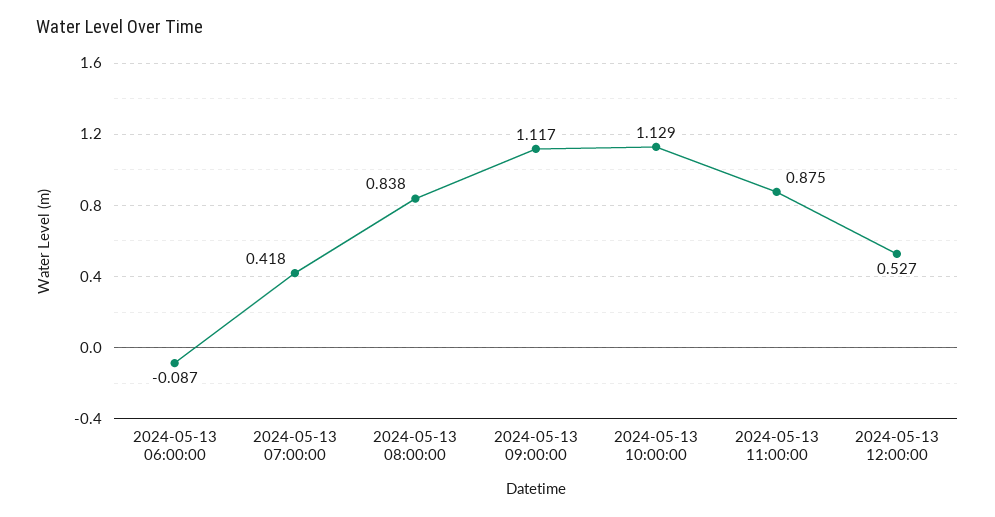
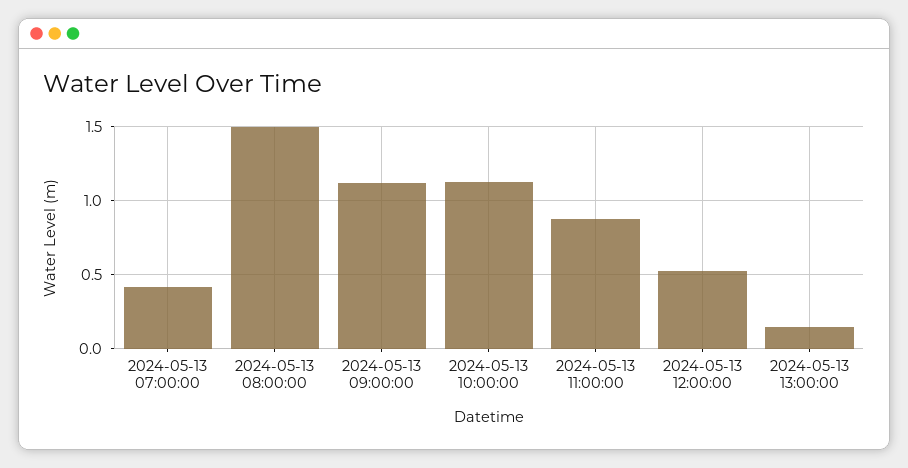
2024-05-13 06:00:00: -0.087 -> none
2024-05-13 08:00:00: 0.838 -> 1.5
2024-05-13 13:00:00: none -> 0.15

